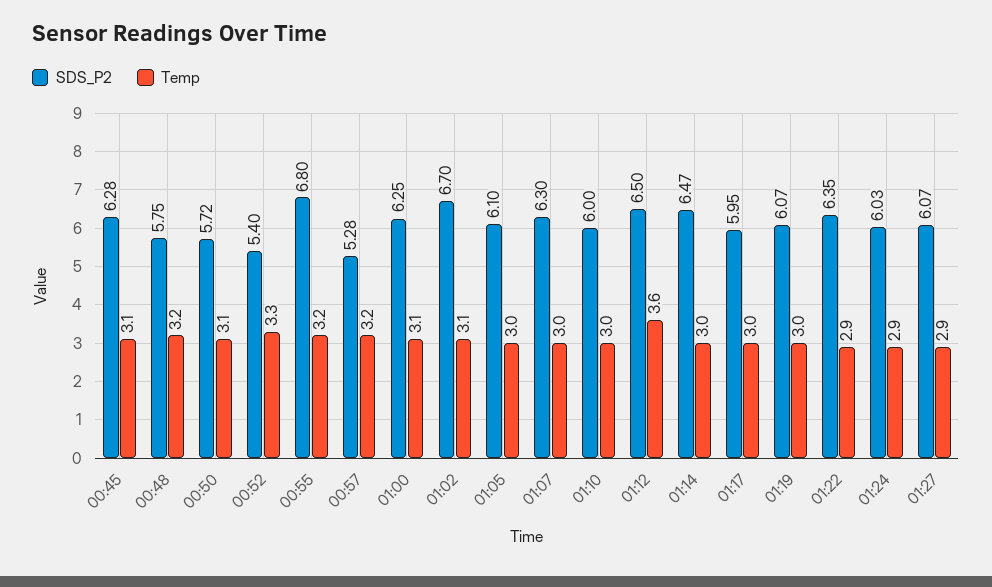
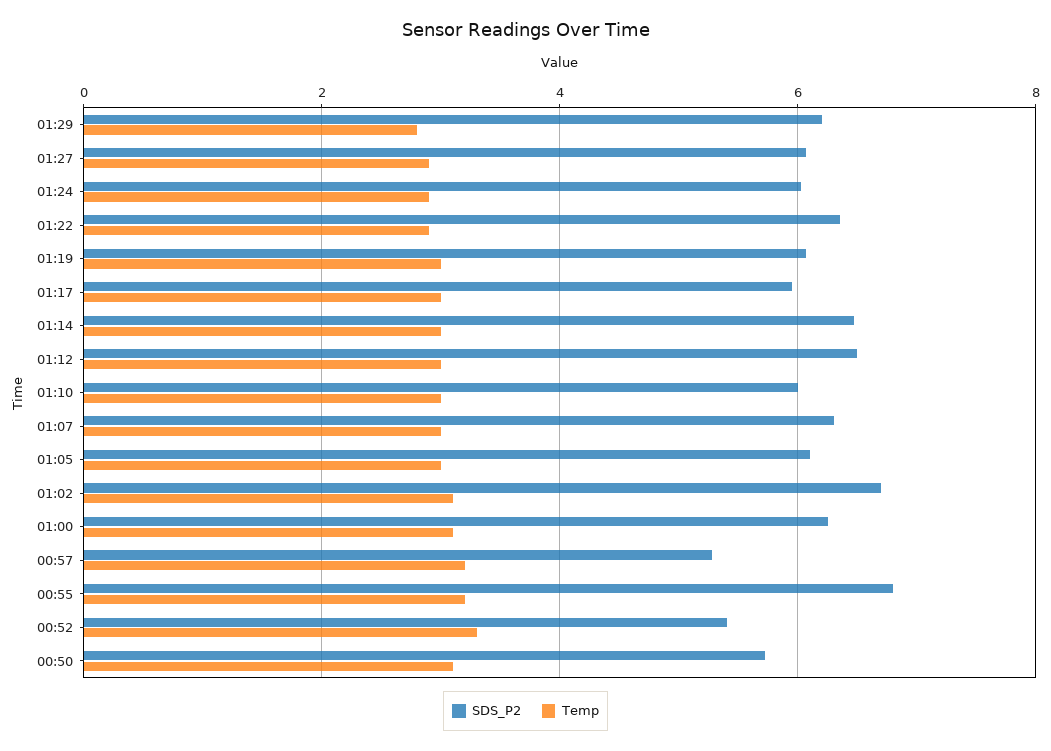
SDS_P2, 00:45: 6.28 -> none
Temp, 00:45: 3.1 -> none
SDS_P2, 00:48: 5.75 -> none
Temp, 00:48: 3.2 -> none
Temp, 01:12: 3.6 -> 3
SDS_P2, 01:29: none -> 6.2
Temp, 01:29: none -> 2.8

